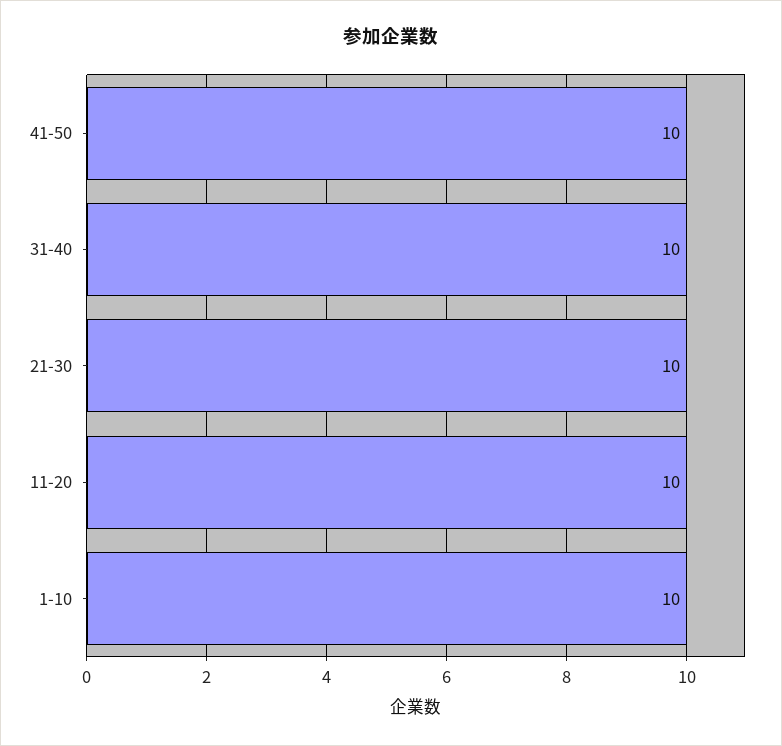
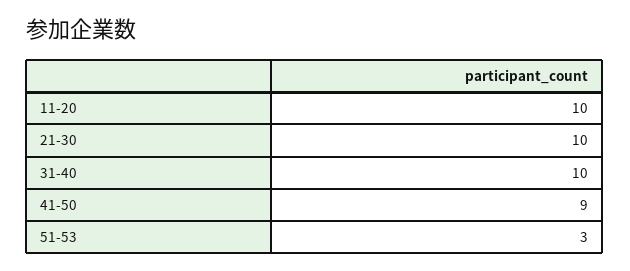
41-50: 10 -> 9
1-10: 10 -> none
51-53: none -> 3

